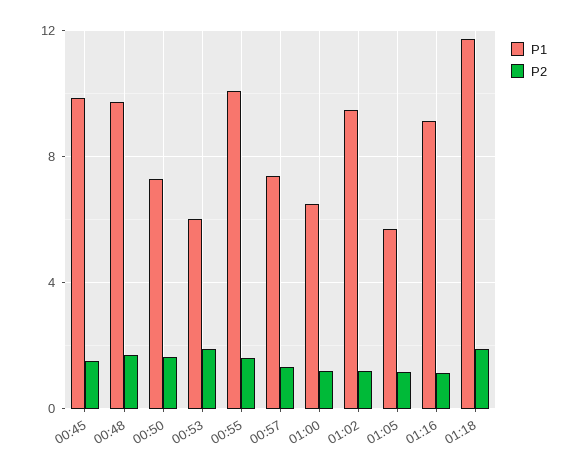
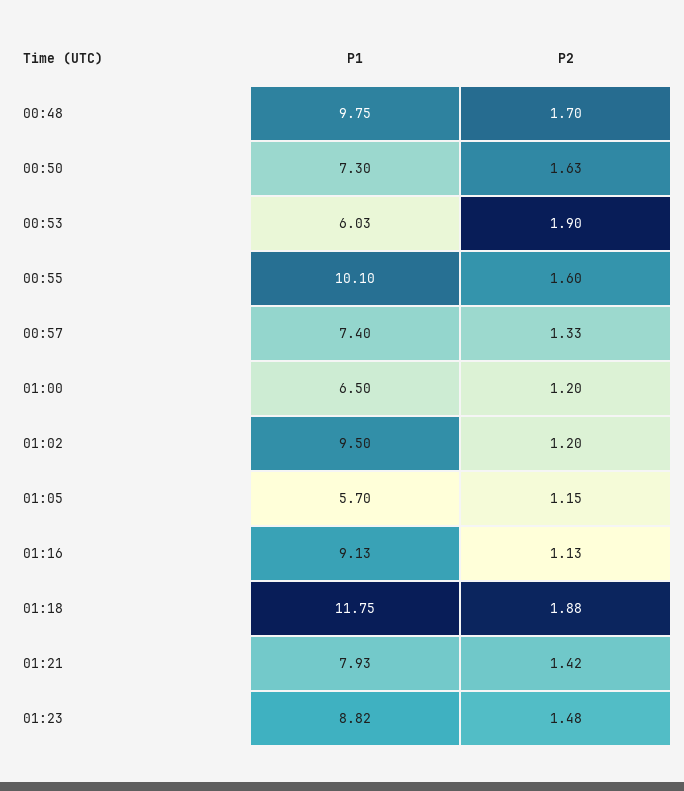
P1, 00:45: 10 -> none
P2, 00:45: 1.5 -> none
P1, 01:21: none -> 7.93
P2, 01:21: none -> 1.42
P1, 01:23: none -> 8.82
P2, 01:23: none -> 1.48

